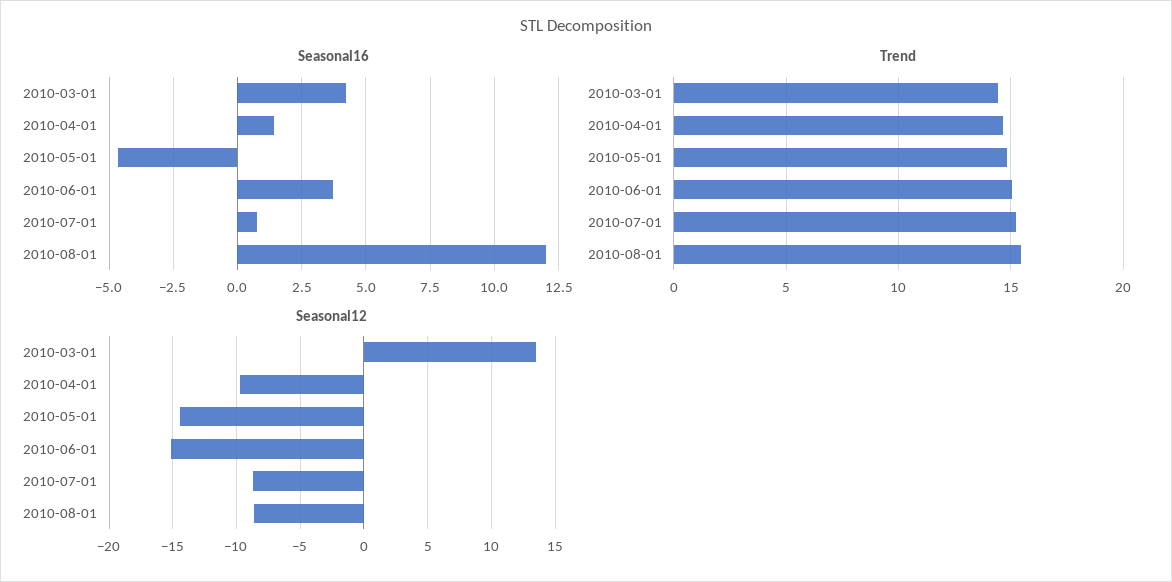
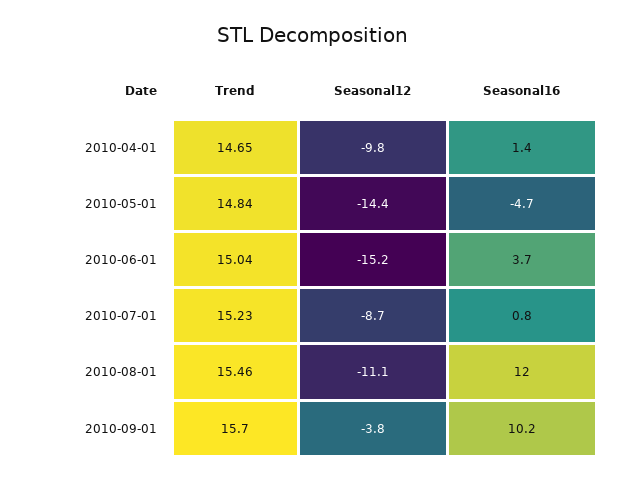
Seasonal16, 2010-03-01: 4.25 -> none
Trend, 2010-03-01: 14.5 -> none
Seasonal12, 2010-03-01: 13.5 -> none
Seasonal12, 2010-08-01: -8.5 -> -11.1
Trend, 2010-09-01: none -> 15.7
Seasonal12, 2010-09-01: none -> -3.8
Seasonal16, 2010-09-01: none -> 10.2

